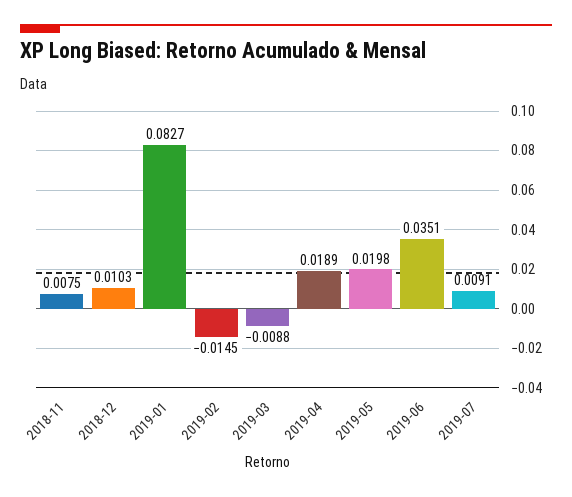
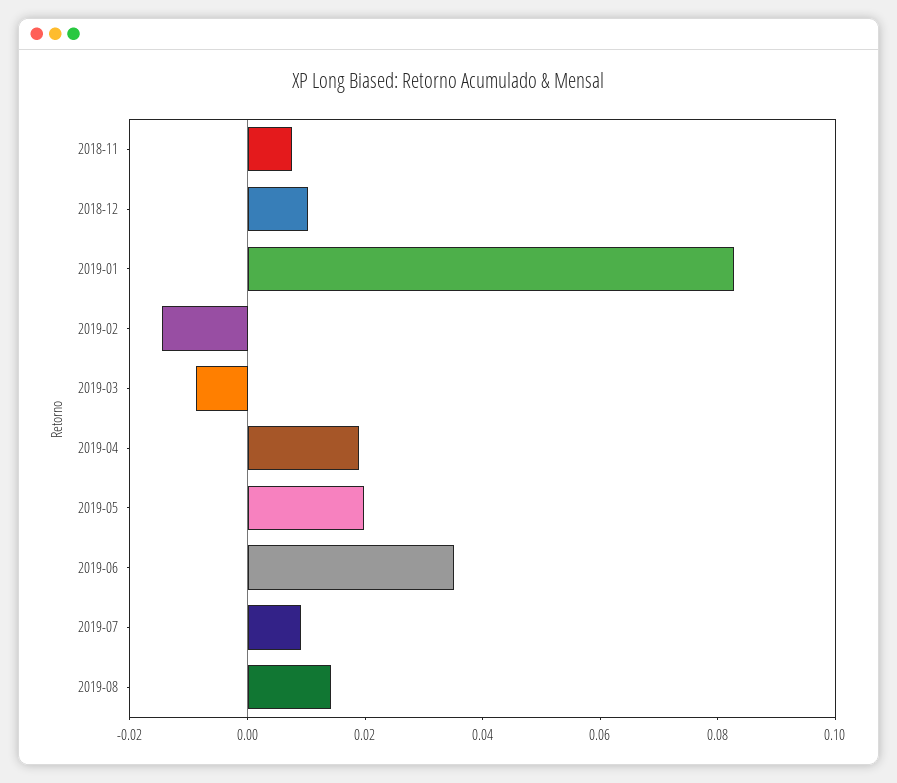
2019-08: none -> 0.015

